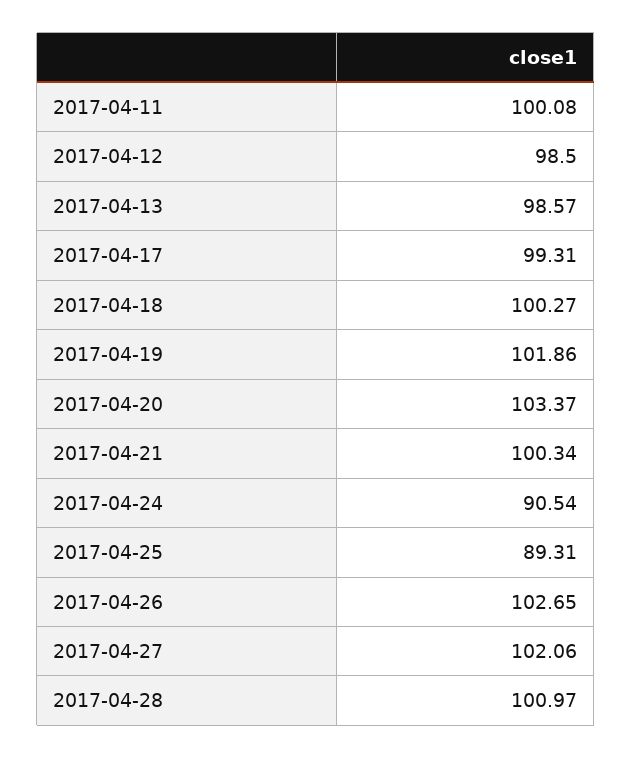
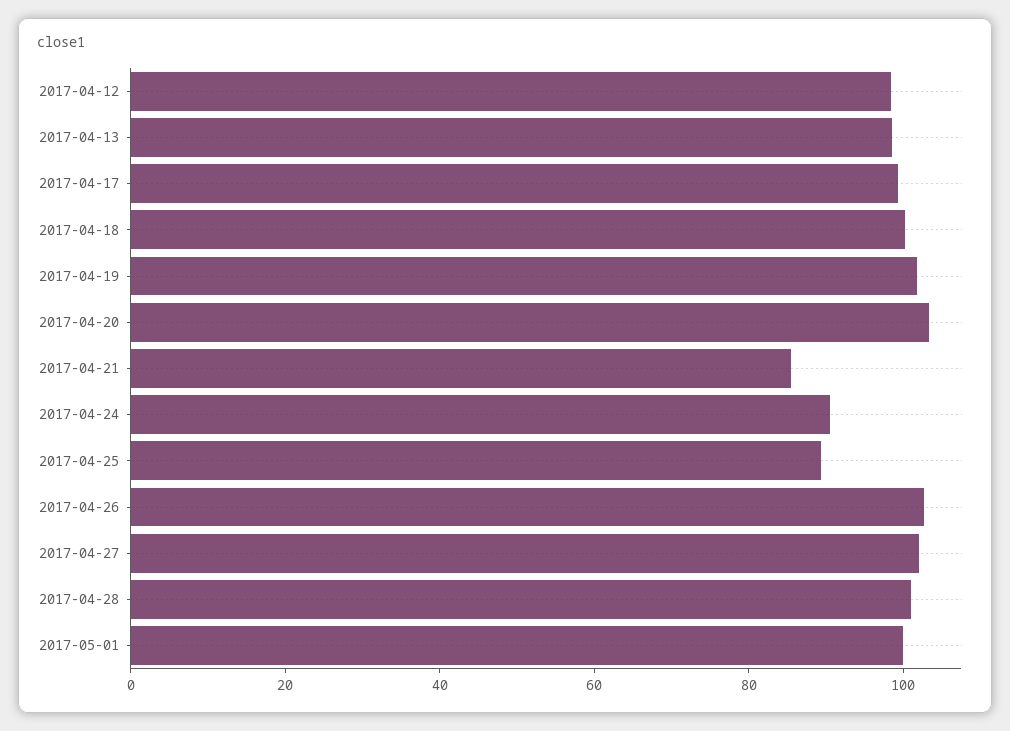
2017-04-11: 100.08 -> none
2017-04-21: 100.34 -> 85
2017-05-01: none -> 100

